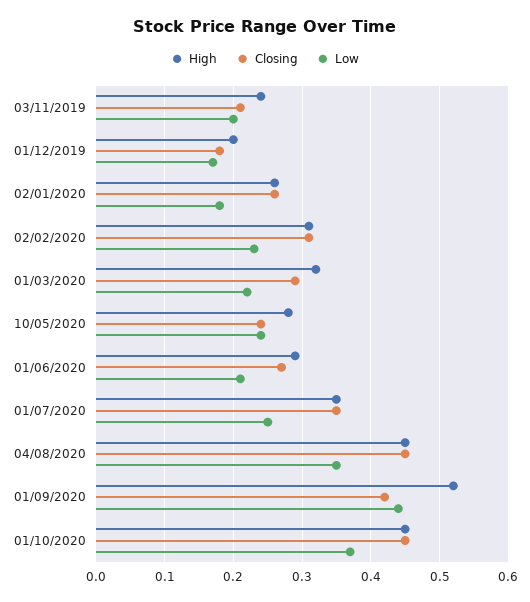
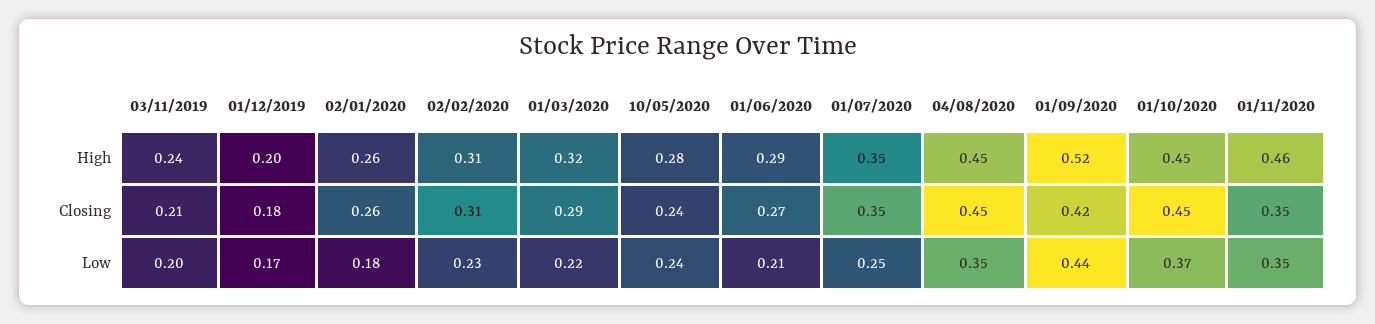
High, 01/11/2020: none -> 0.46
Closing, 01/11/2020: none -> 0.35
Low, 01/11/2020: none -> 0.35

